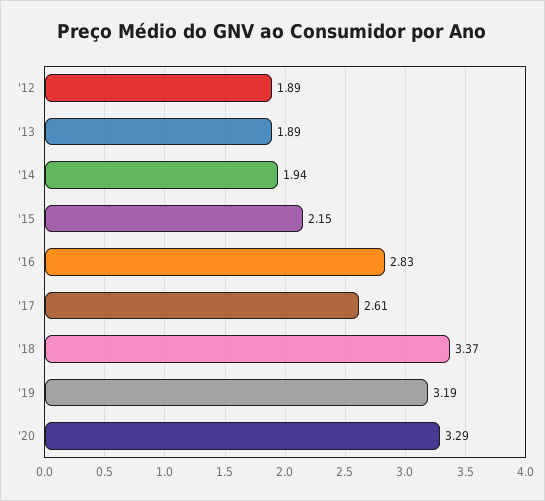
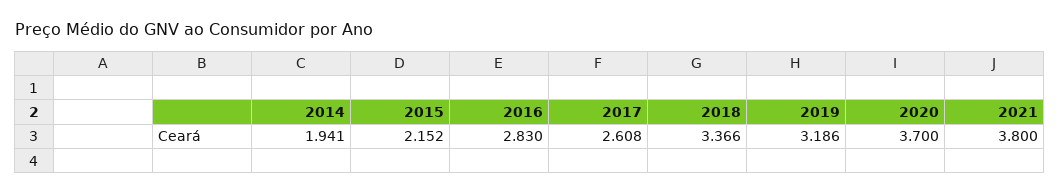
'12: 1.89 -> none
'13: 1.89 -> none
'20: 3.29 -> 3.7
2021: none -> 3.8

